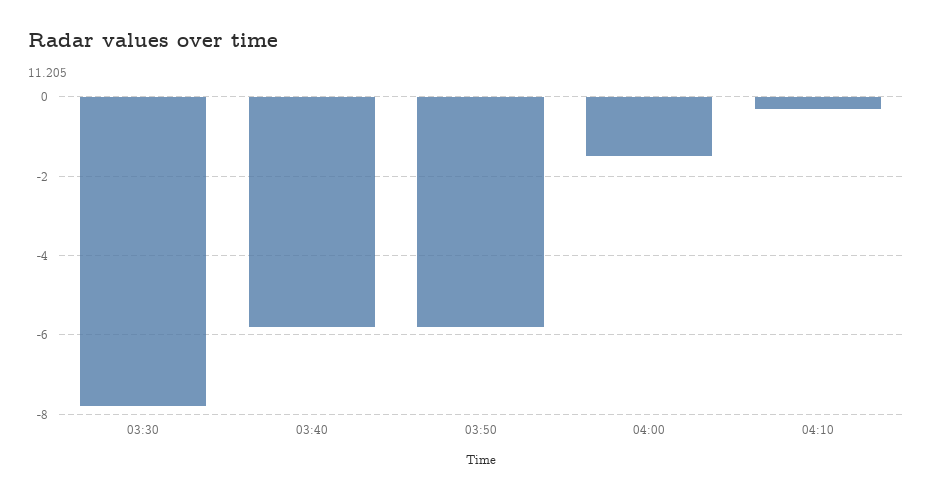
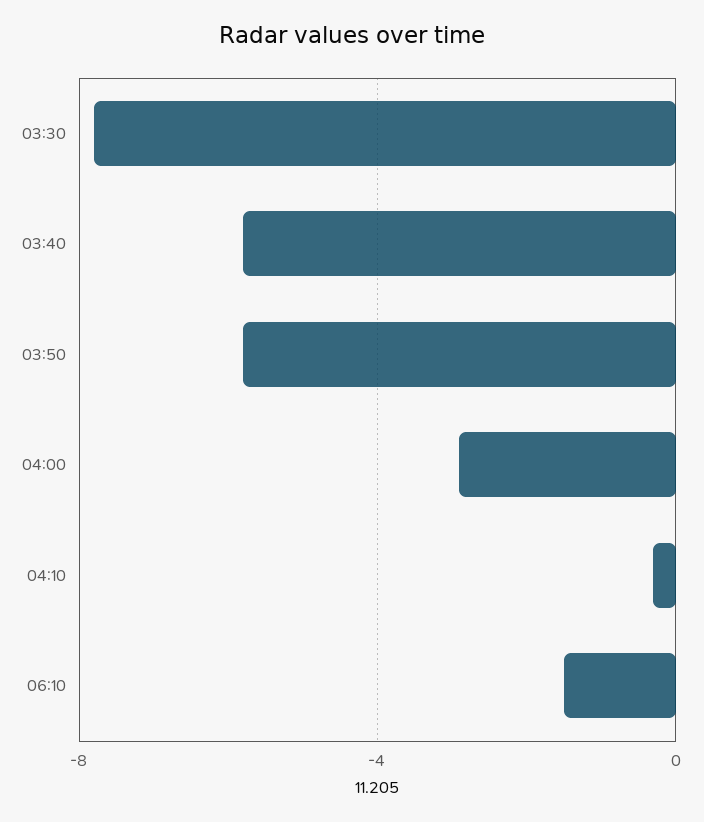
04:00: -1.5 -> -3
06:10: none -> -1.5

